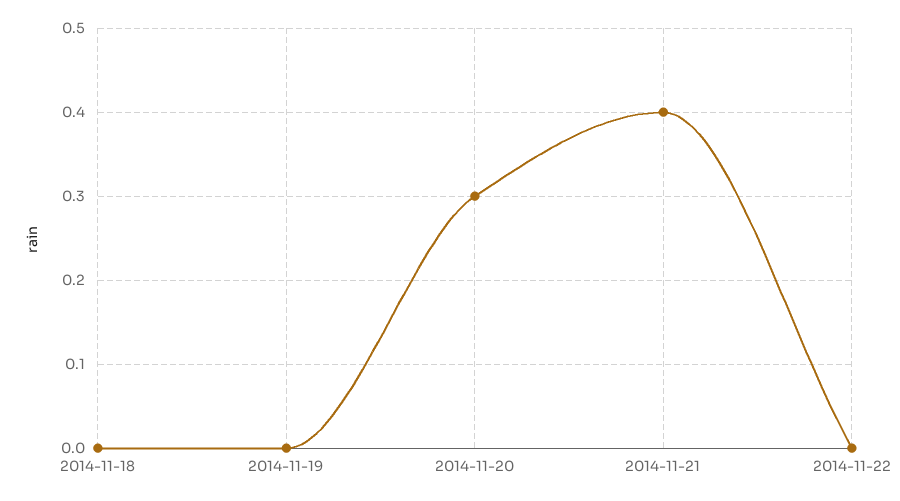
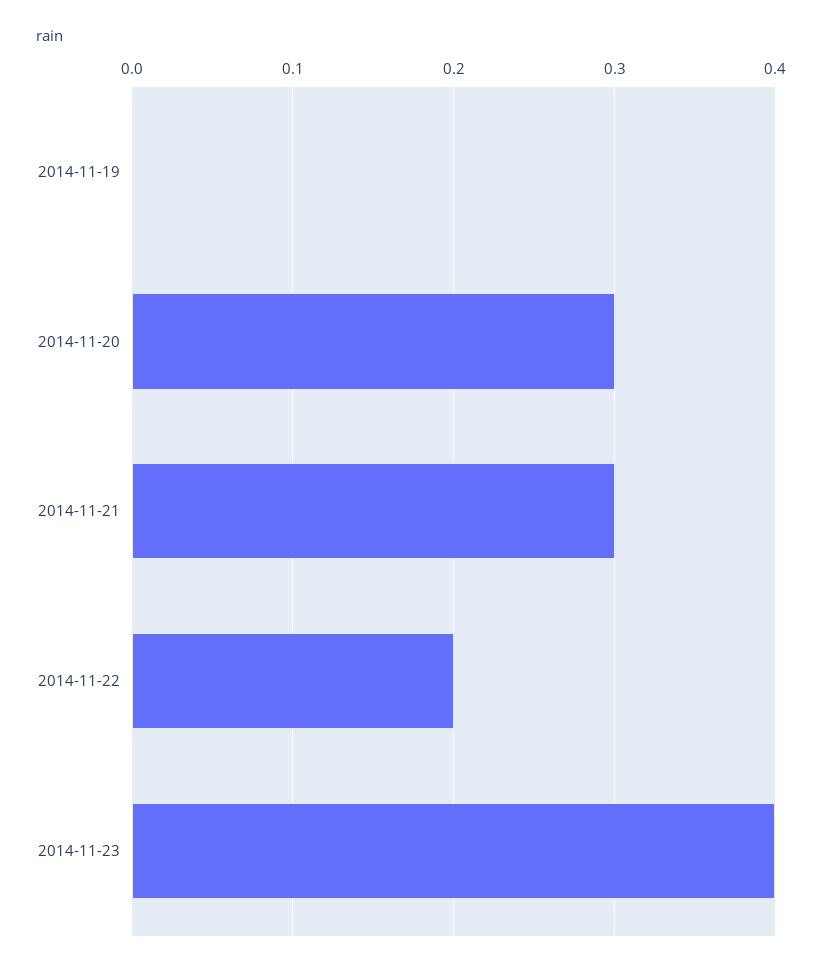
2014-11-18: 0 -> none
2014-11-21: 0.4 -> 0.3
2014-11-22: 0 -> 0.2
2014-11-23: none -> 0.4

